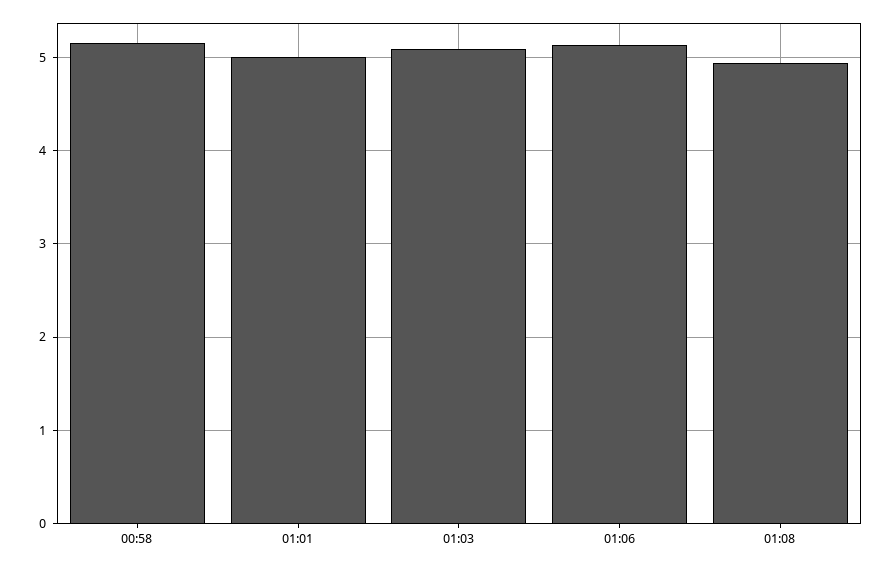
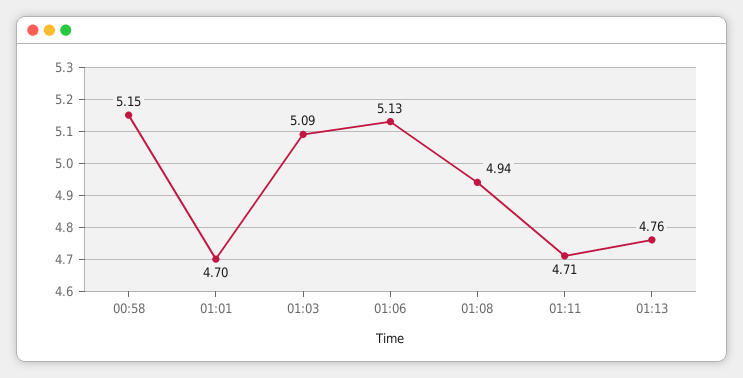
01:01: 5 -> 4.7
01:11: none -> 4.71
01:13: none -> 4.76

